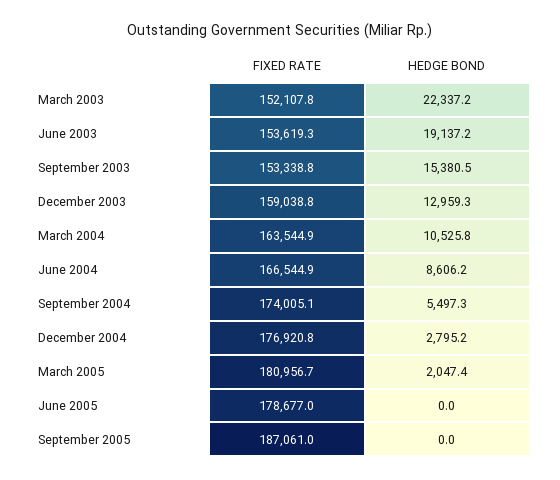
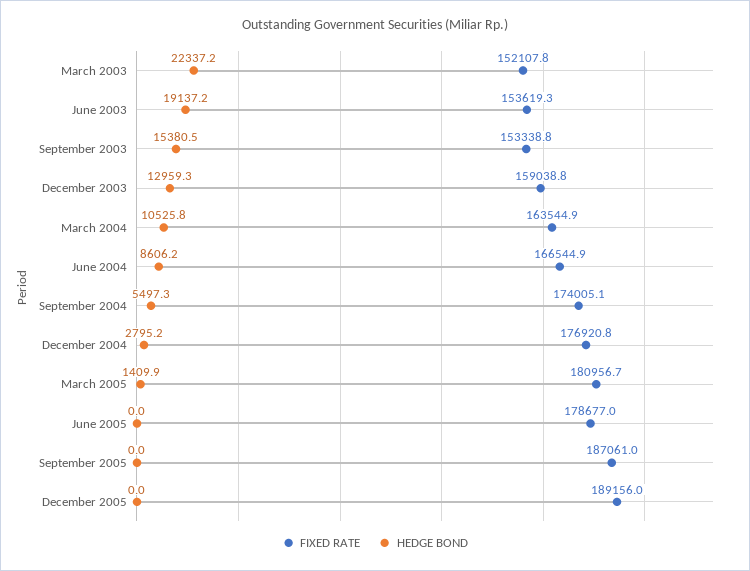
HEDGE BOND, March 2005: 2047.4 -> 1409.9
FIXED RATE, December 2005: none -> 189156
HEDGE BOND, December 2005: none -> 0

